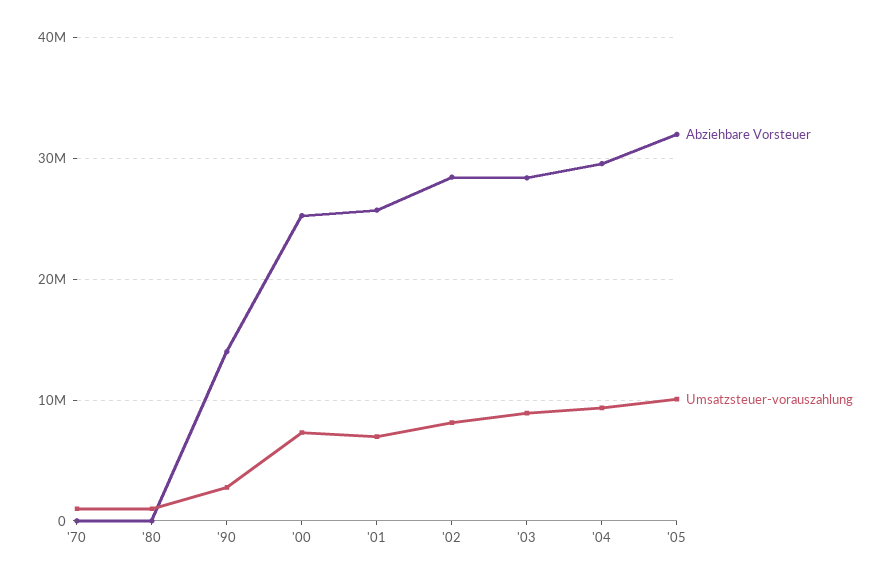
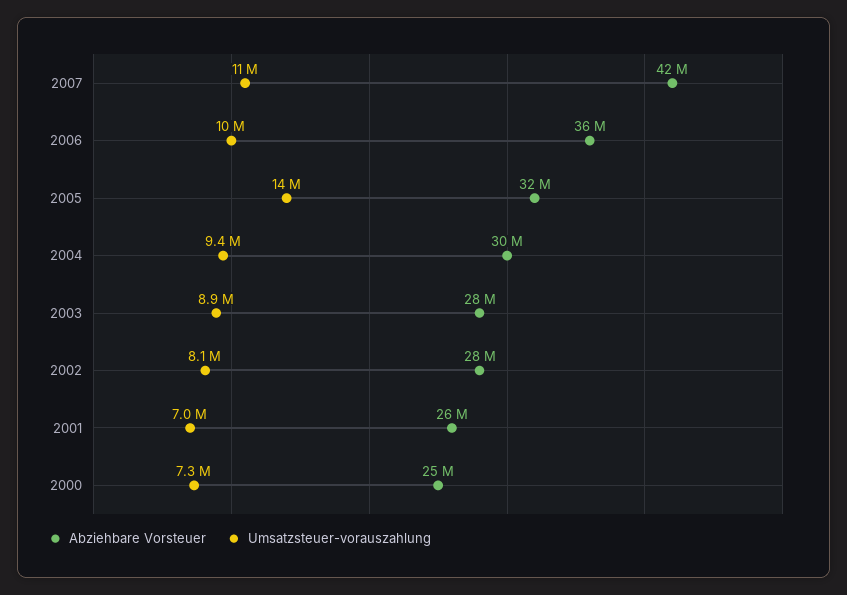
Abziehbare Vorsteuer, '70: 0 -> none
Umsatzsteuer-vorauszahlung, '70: 1000000 -> none
Abziehbare Vorsteuer, '80: 0 -> none
Umsatzsteuer-vorauszahlung, '80: 1000000 -> none
Abziehbare Vorsteuer, '90: 14000000 -> none
Umsatzsteuer-vorauszahlung, '90: 3000000 -> none
Umsatzsteuer-vorauszahlung, '05: 10000000 -> 14000000
Abziehbare Vorsteuer, 2007: none -> 42000000
Umsatzsteuer-vorauszahlung, 2007: none -> 11000000
Abziehbare Vorsteuer, 2006: none -> 36000000
Umsatzsteuer-vorauszahlung, 2006: none -> 10000000

